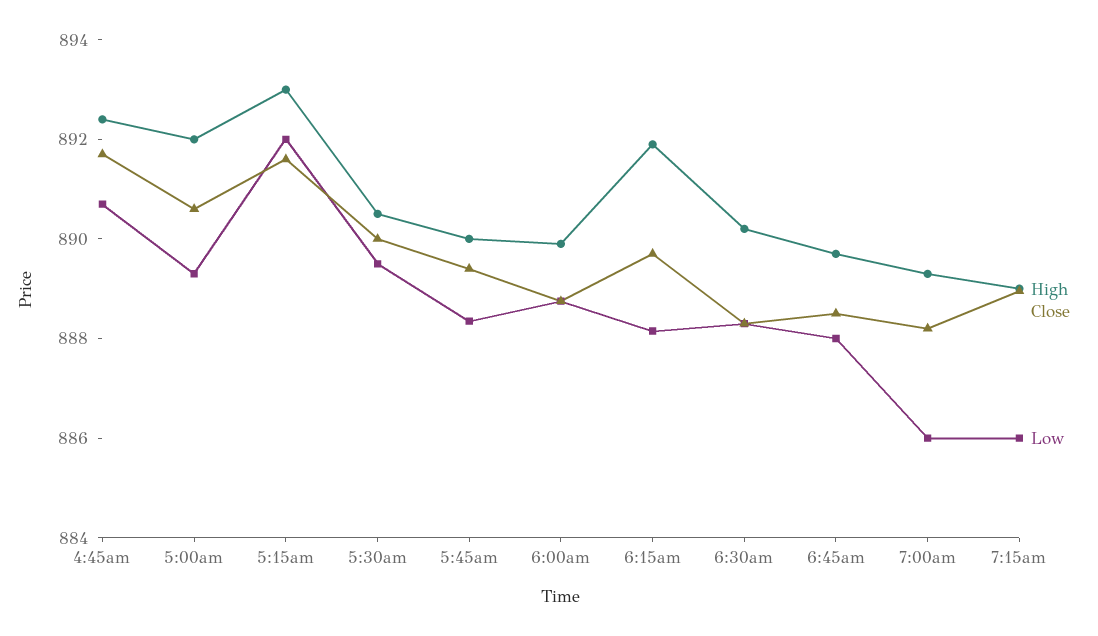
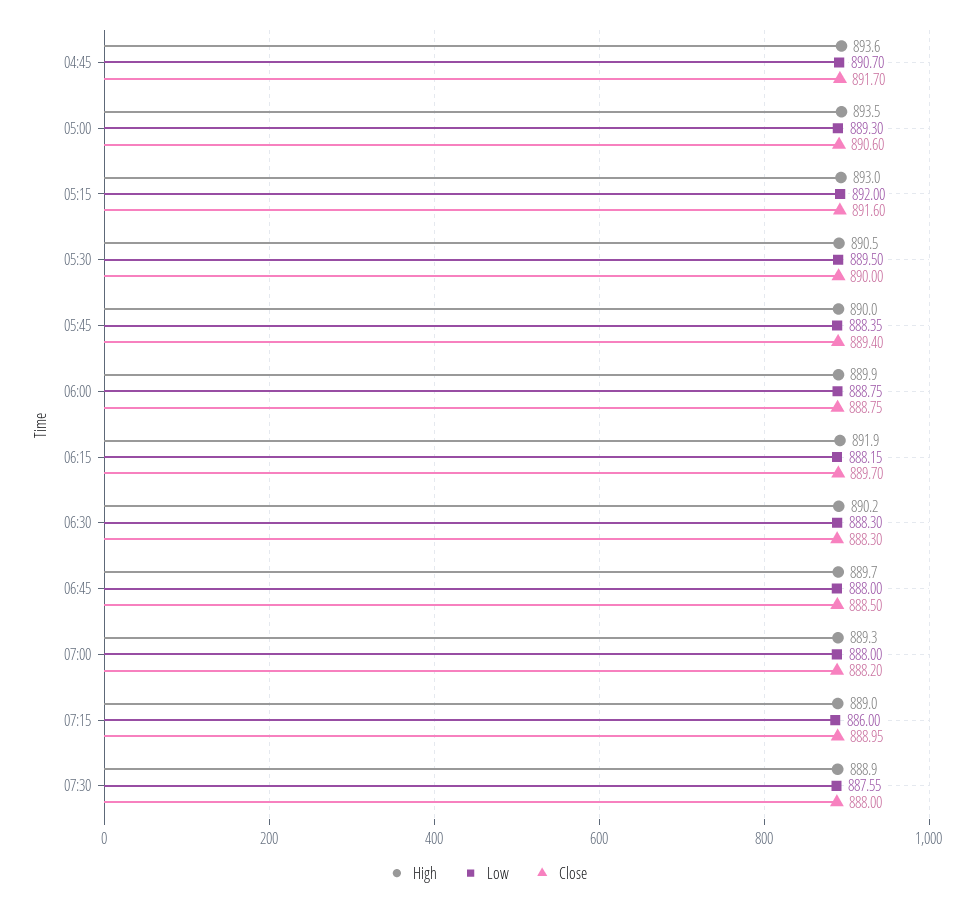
High, 4:45am: 892.5 -> 893.6
High, 5:00am: 892 -> 893.5
Low, 7:00am: 886 -> 888
High, 07:30: none -> 888.9
Low, 07:30: none -> 887.55
Close, 07:30: none -> 888

